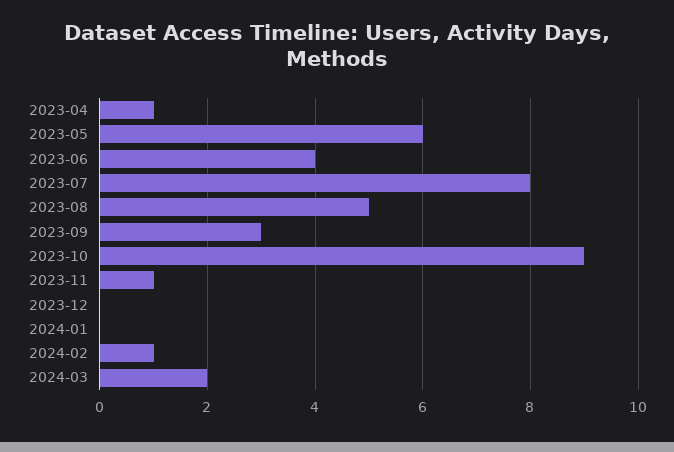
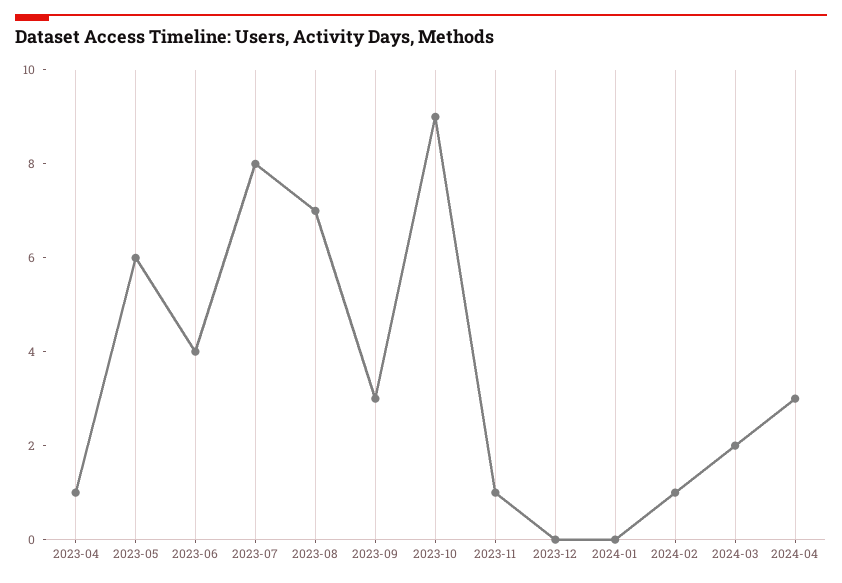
2023-08: 5 -> 7
2024-04: none -> 3

